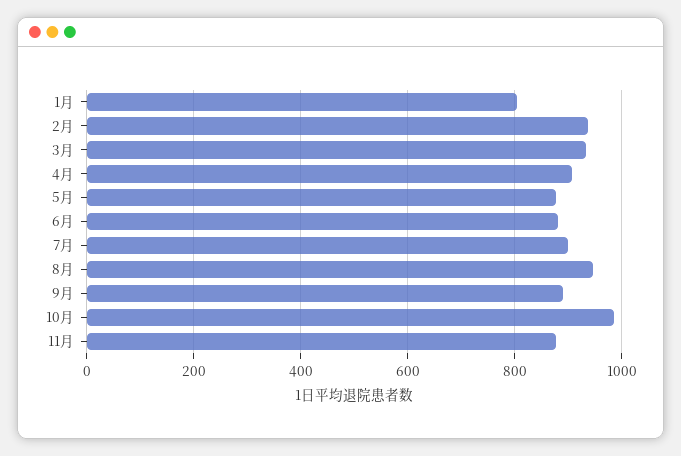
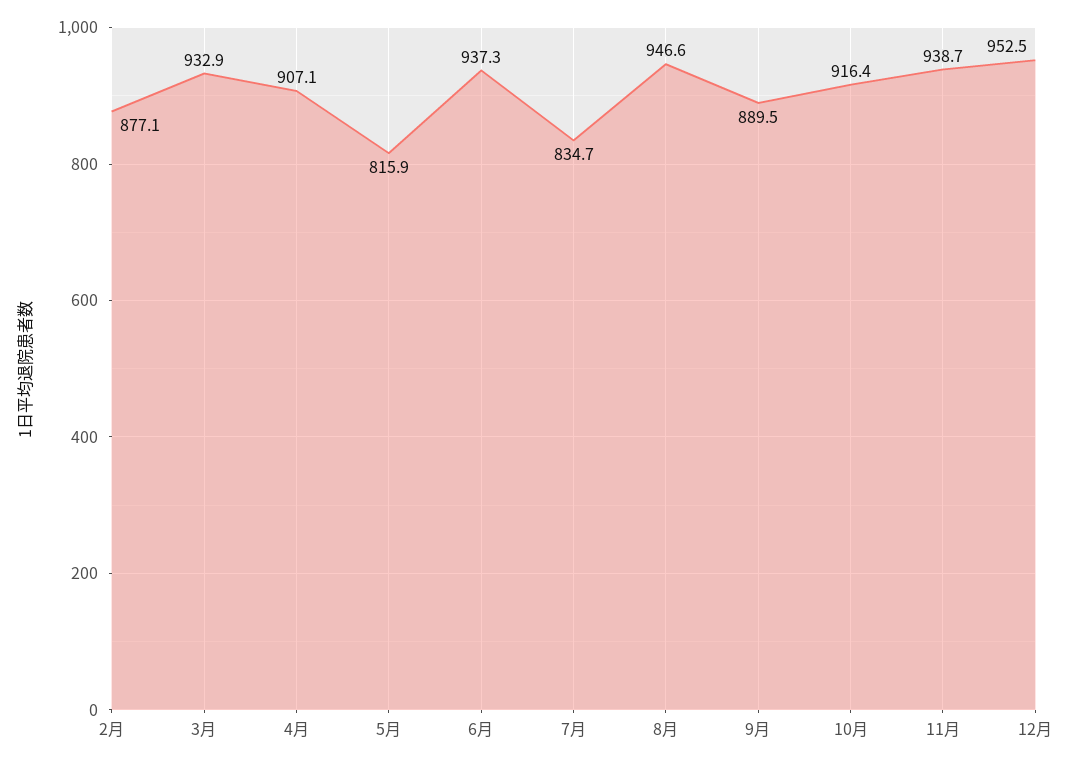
1月: 800 -> none
2月: 940 -> 877.1
5月: 880 -> 815.9
6月: 880 -> 937.3
7月: 900 -> 834.7
10月: 980 -> 916.4
11月: 880 -> 938.7
12月: none -> 952.5

